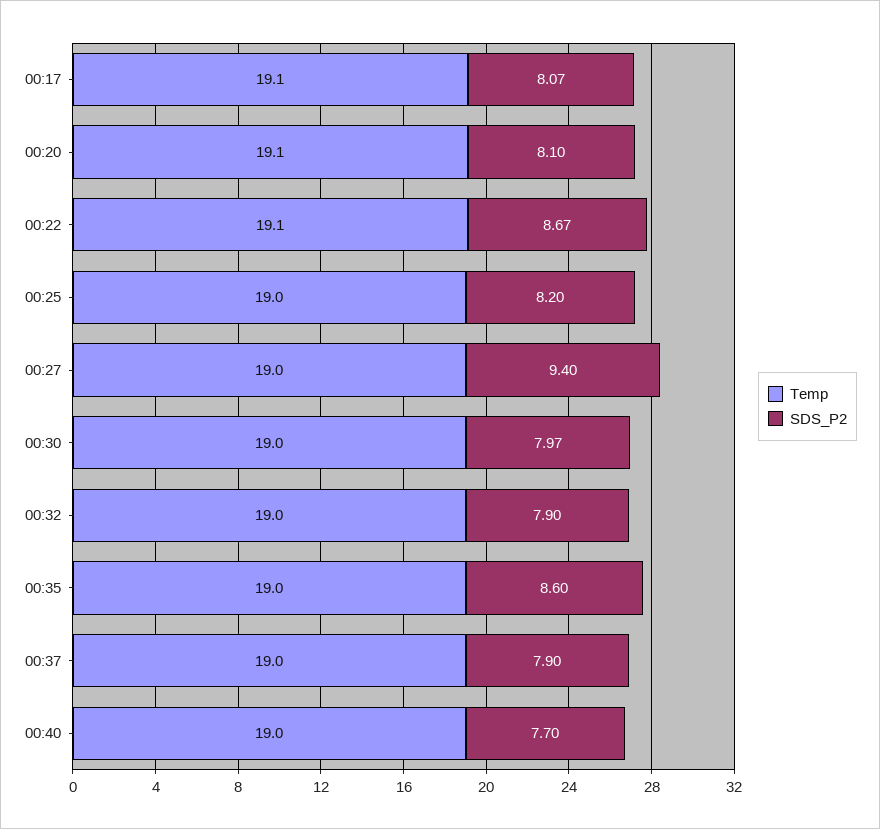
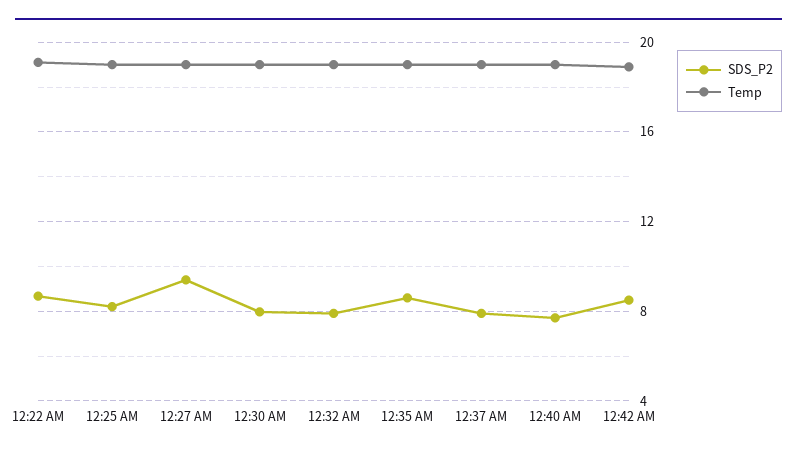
Temp, 00:17: 19.1 -> none
SDS_P2, 00:17: 8.07 -> none
Temp, 00:20: 19.1 -> none
SDS_P2, 00:20: 8.1 -> none
SDS_P2, 12:42 AM: none -> 8.5
Temp, 12:42 AM: none -> 19

